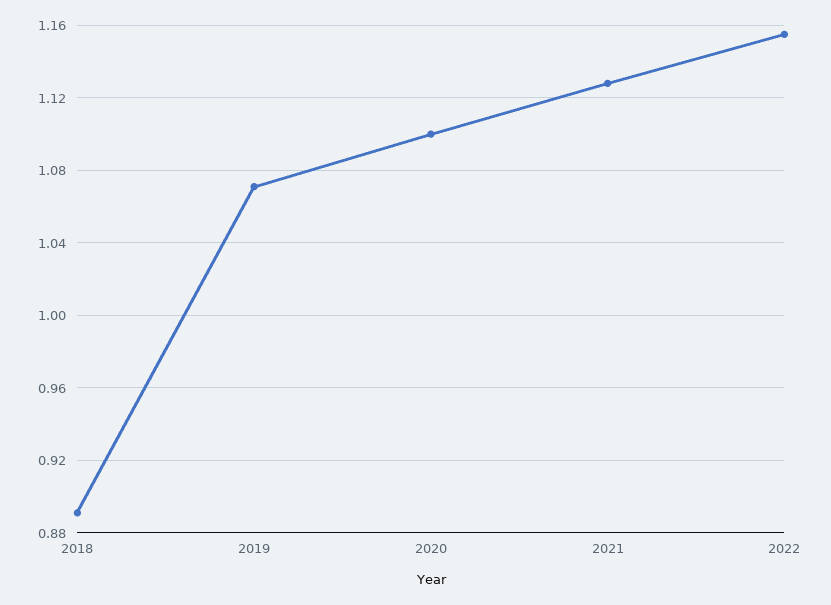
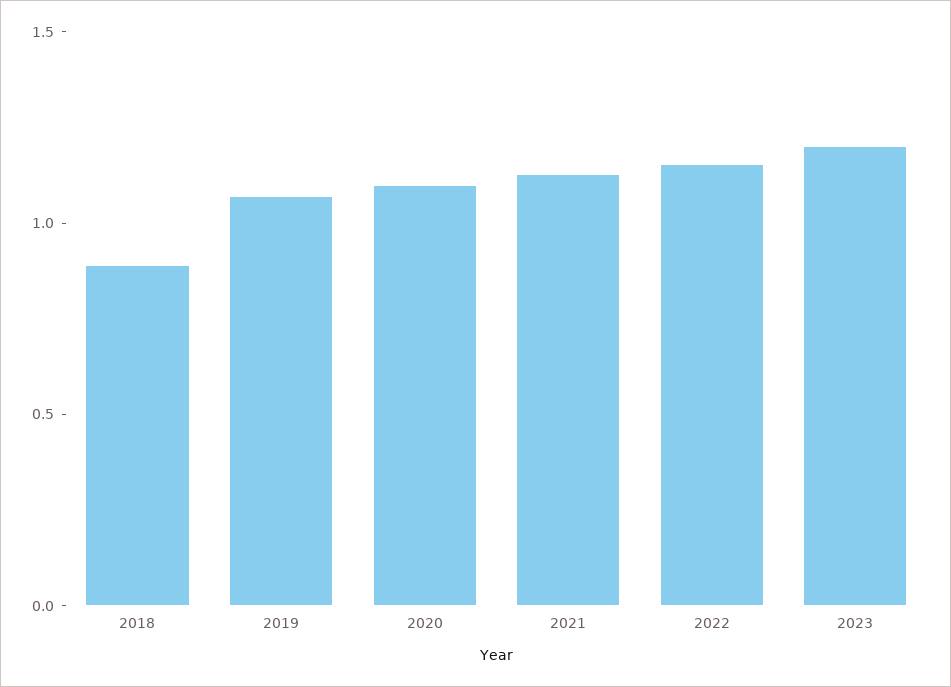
2023: none -> 1.2

